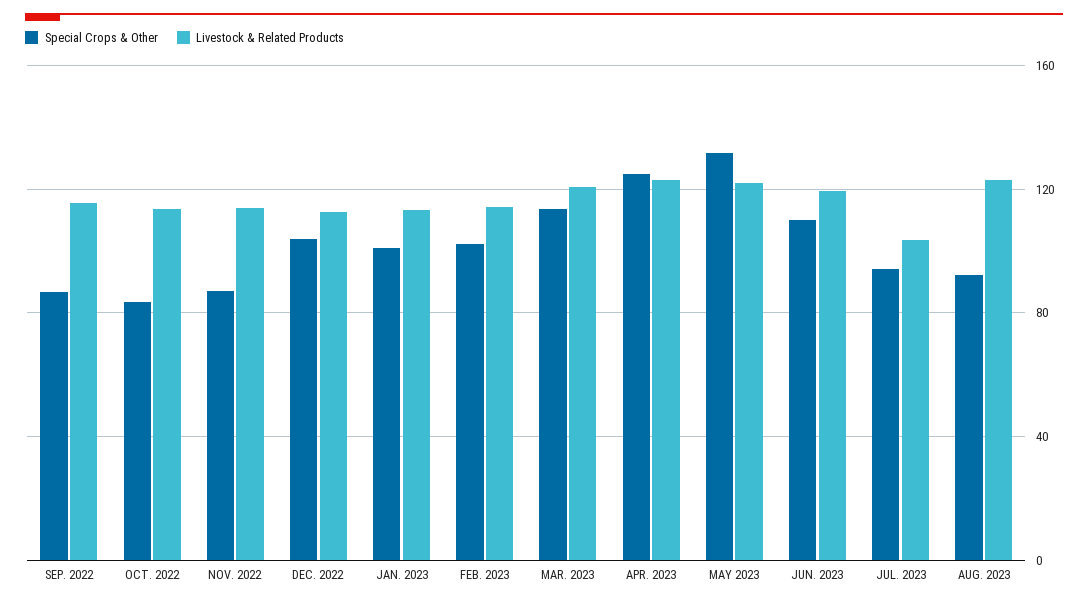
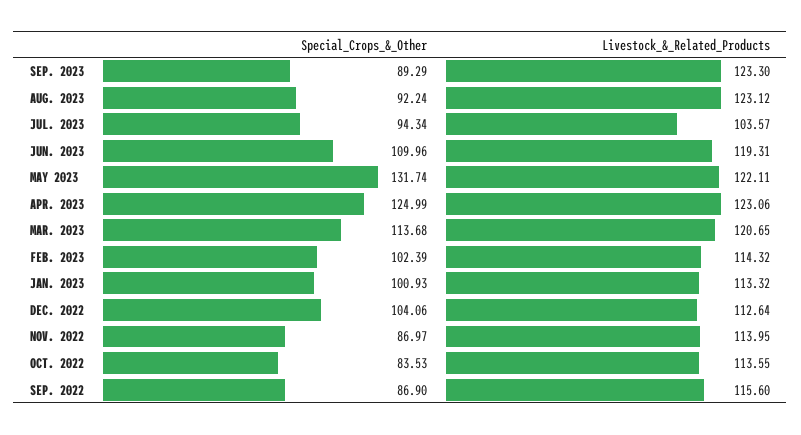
Special Crops & Other, SEP. 2023: none -> 89.29
Livestock & Related Products, SEP. 2023: none -> 123.3

